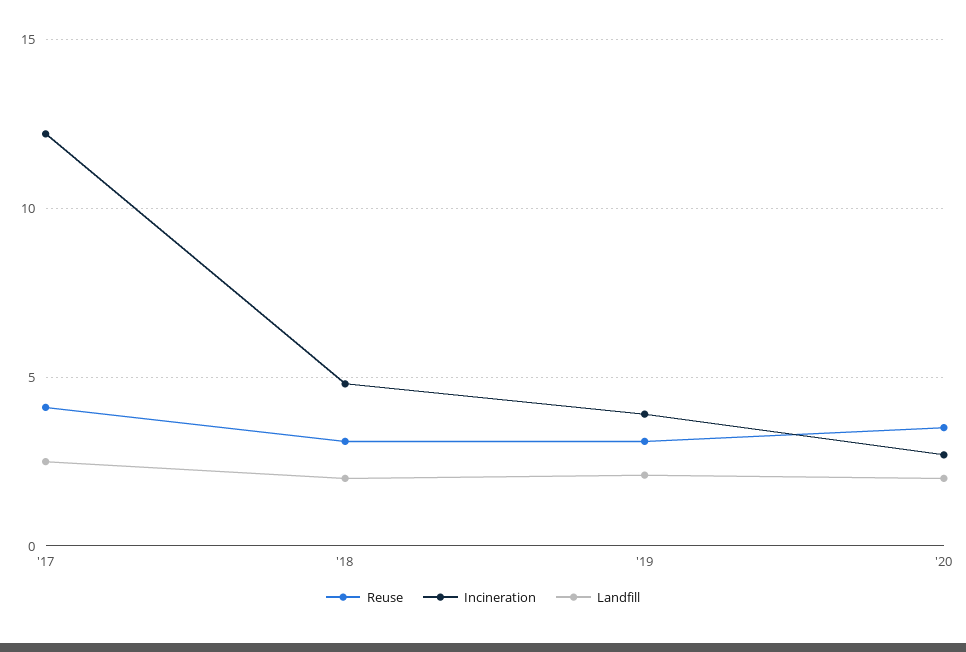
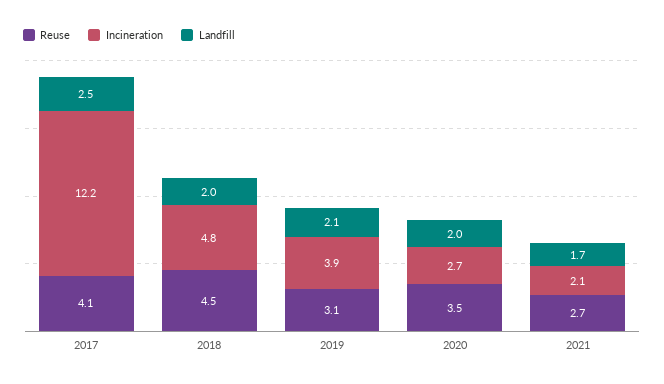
Reuse, '18: 3 -> 4.5
Reuse, 2021: none -> 2.7
Incineration, 2021: none -> 2.1
Landfill, 2021: none -> 1.7

